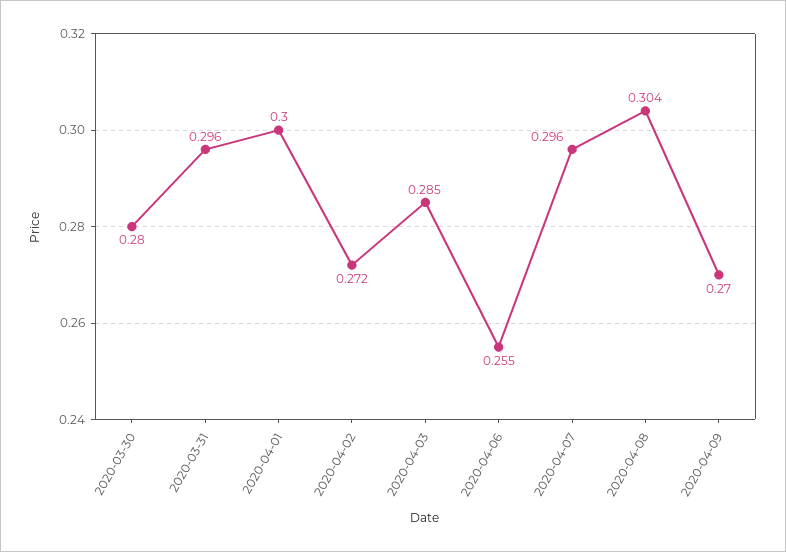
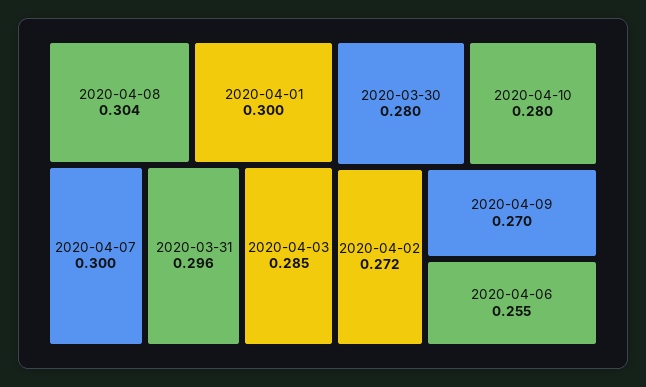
2020-04-07: 0.296 -> 0.3
2020-04-10: none -> 0.28

